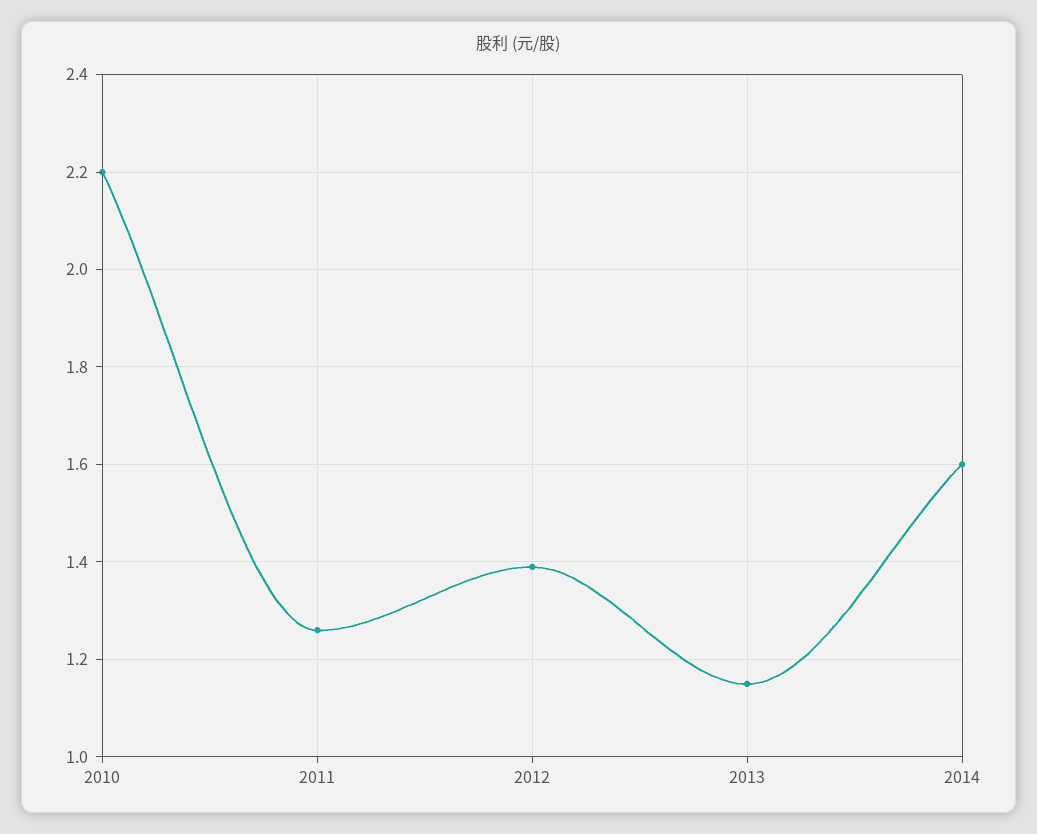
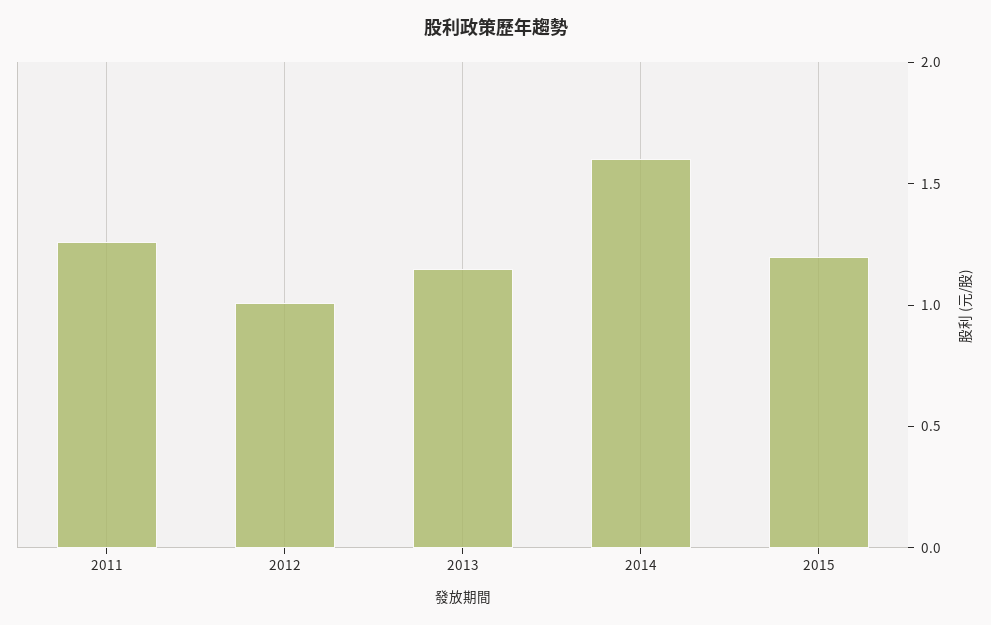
2010: 2.2 -> none
2012: 1.4 -> 1
2015: none -> 1.2

